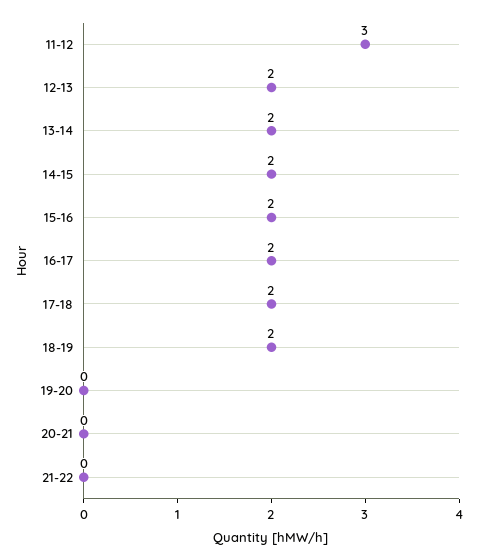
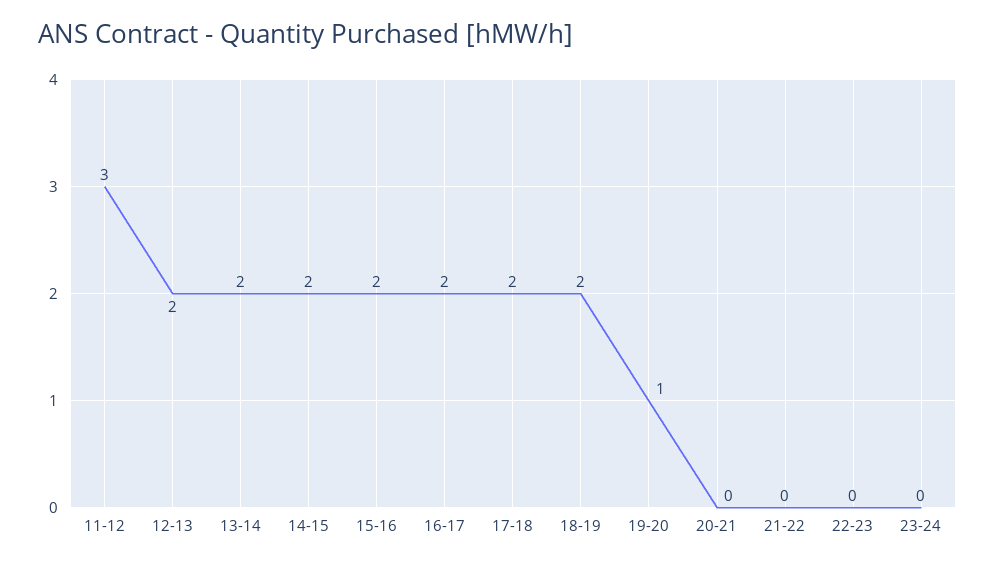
19-20: 0 -> 1
22-23: none -> 0
23-24: none -> 0

